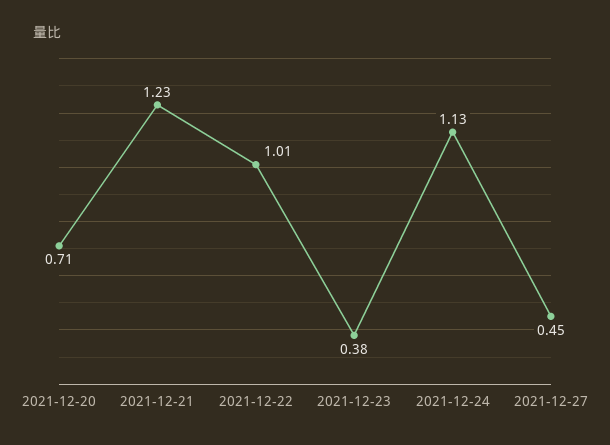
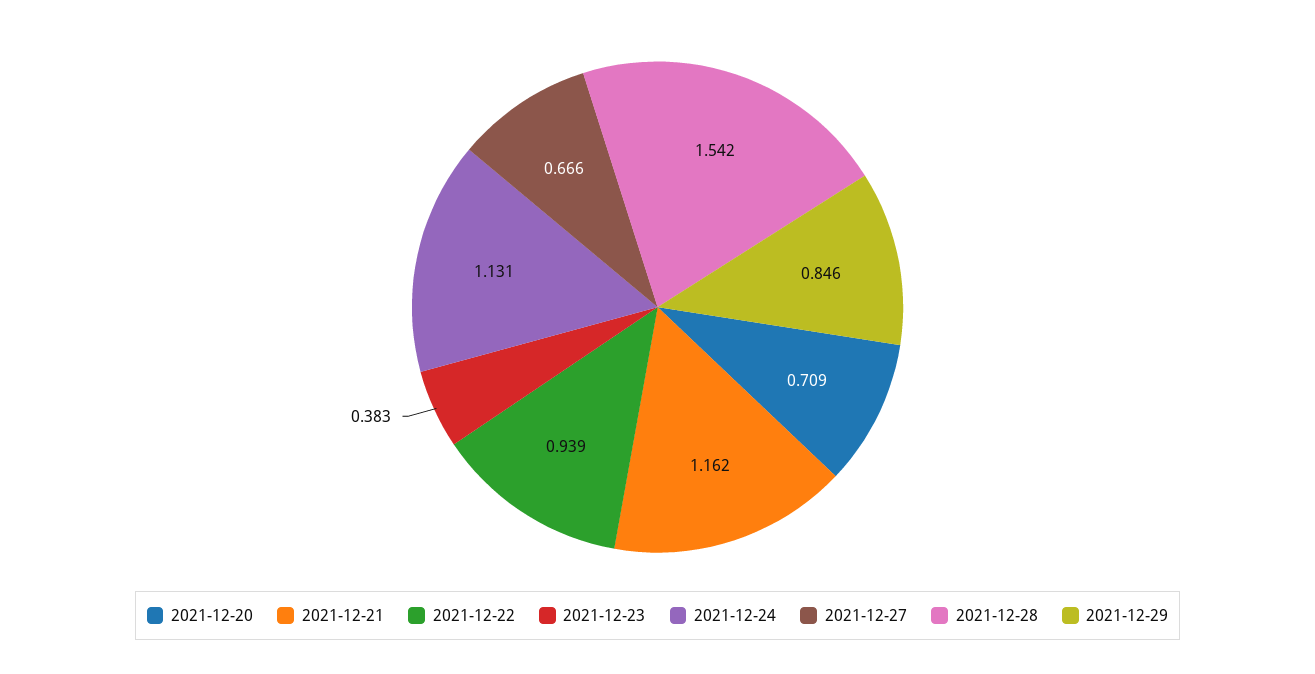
2021-12-21: 1.23 -> 1.162
2021-12-22: 1.01 -> 0.939
2021-12-27: 0.45 -> 0.666
2021-12-28: none -> 1.542
2021-12-29: none -> 0.846

